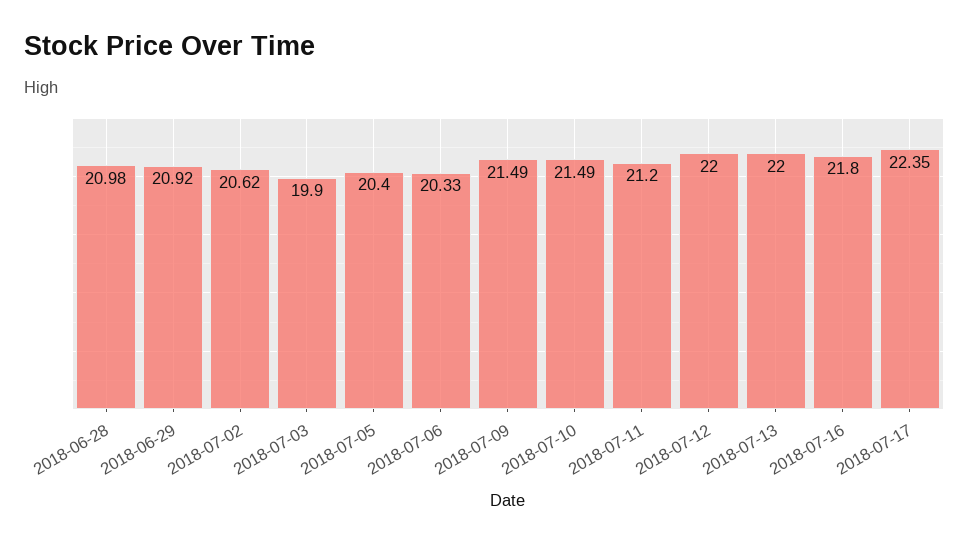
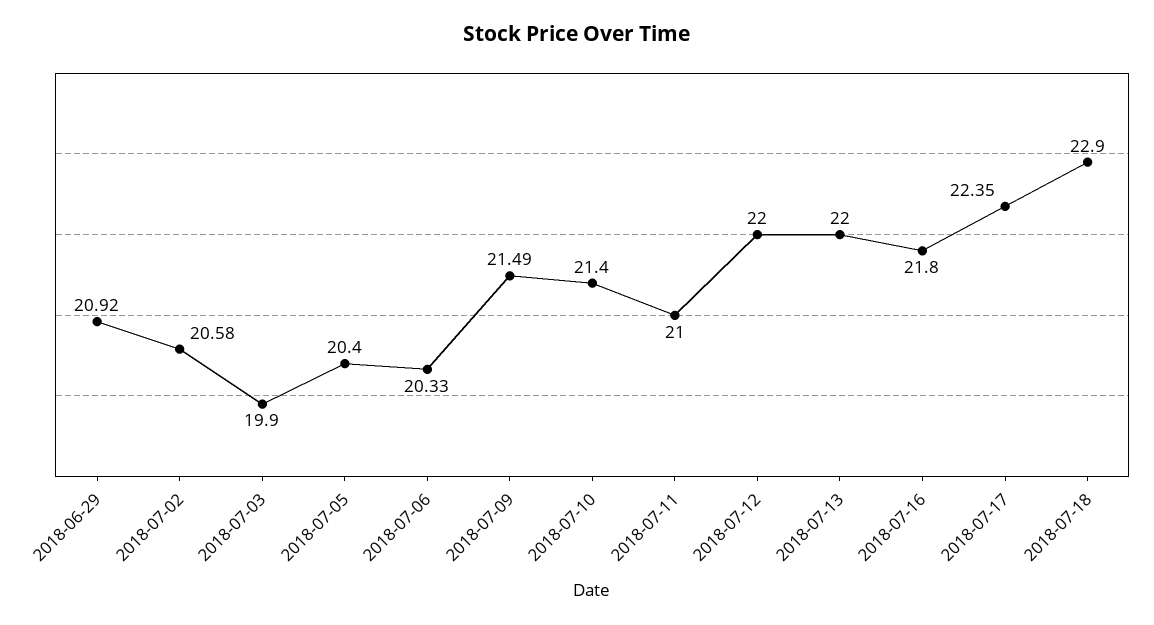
2018-06-28: 20.98 -> none
2018-07-02: 20.62 -> 20.58
2018-07-10: 21.49 -> 21.4
2018-07-11: 21.2 -> 21
2018-07-18: none -> 22.9

